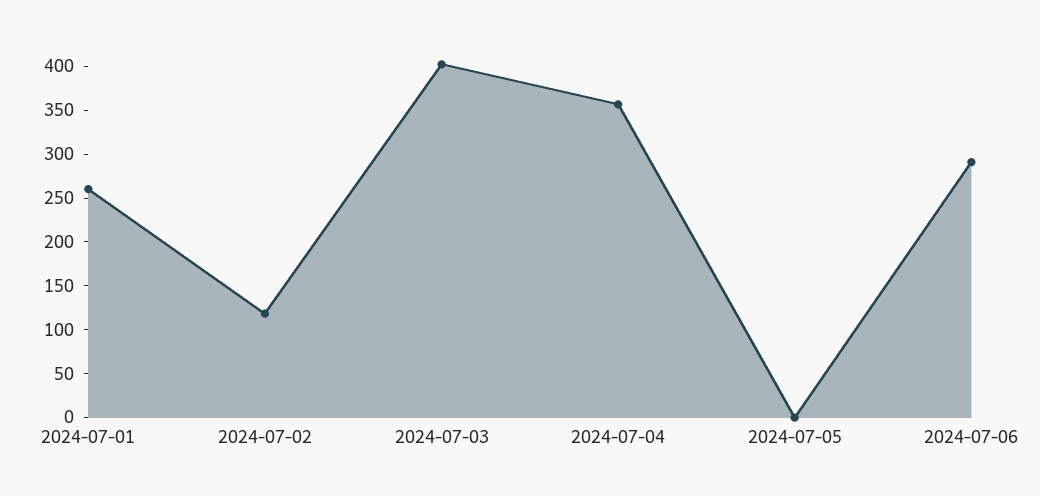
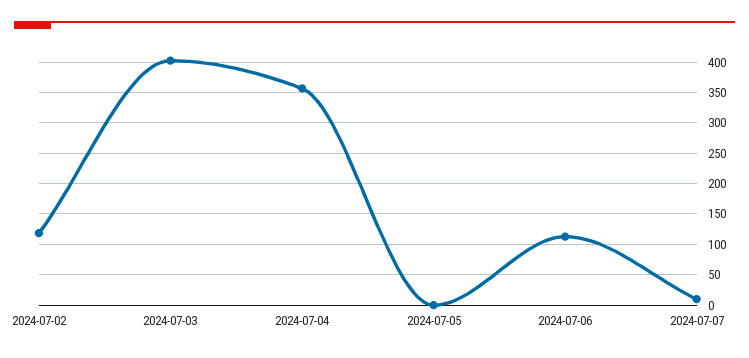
2024-07-01: 260 -> none
2024-07-06: 290 -> 110
2024-07-07: none -> 10

